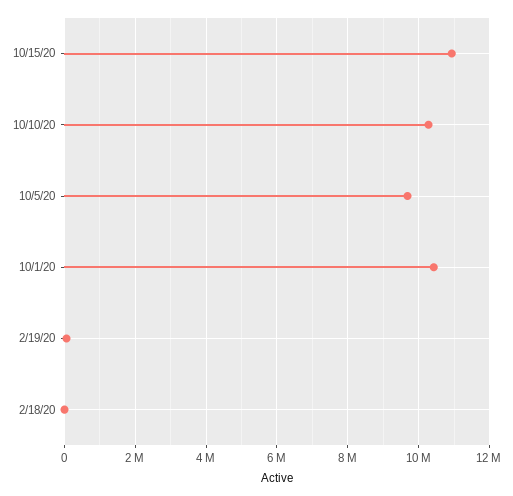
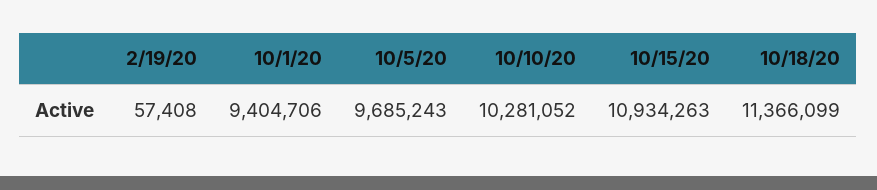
10/1/20: 10400000 -> 9404706
2/18/20: 0 -> none
10/18/20: none -> 11366099

